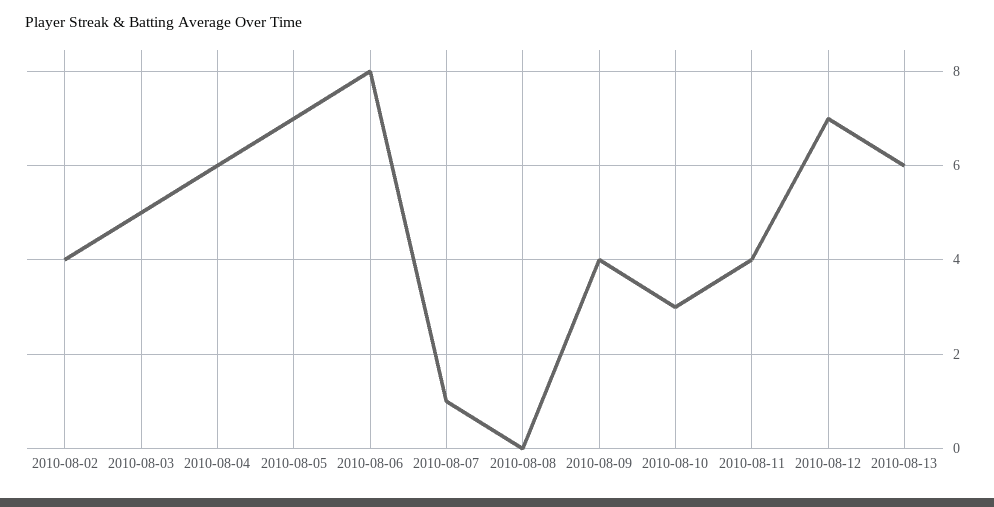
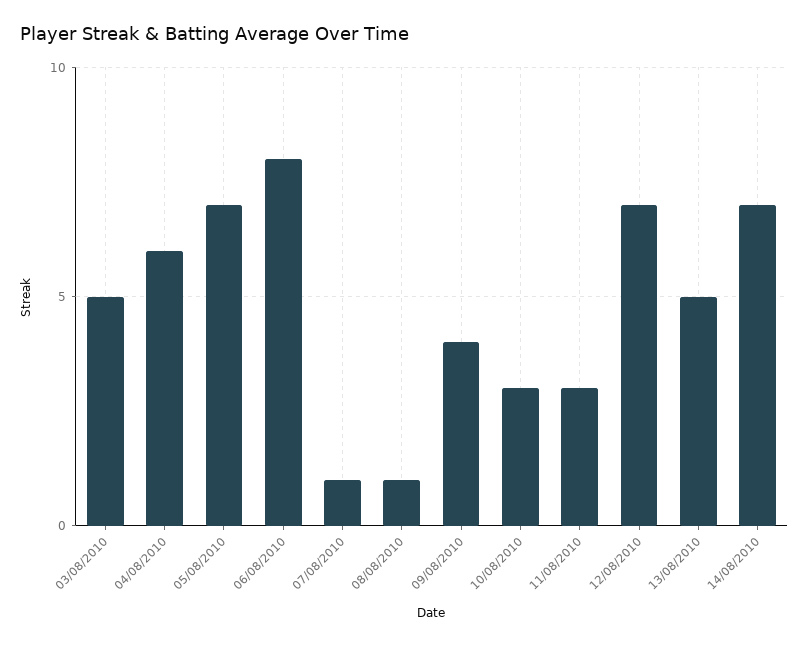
2010-08-02: 4 -> none
2010-08-08: 0 -> 1
2010-08-11: 4 -> 3
2010-08-13: 6 -> 5
14/08/2010: none -> 7

